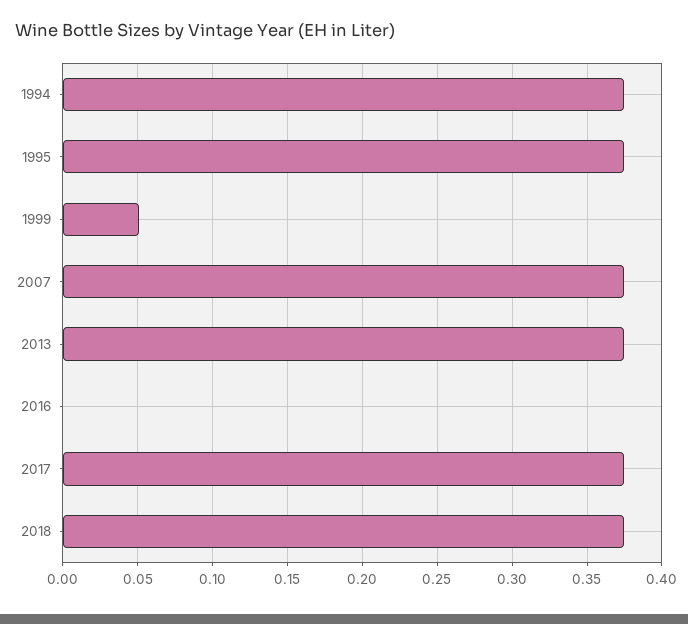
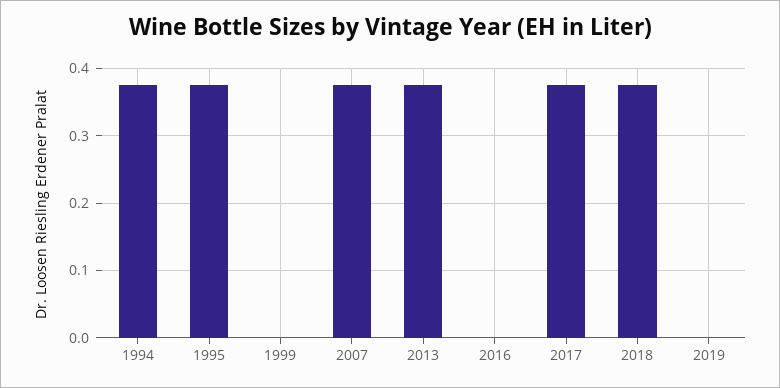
1999: 0.05 -> 0
2019: none -> 0

